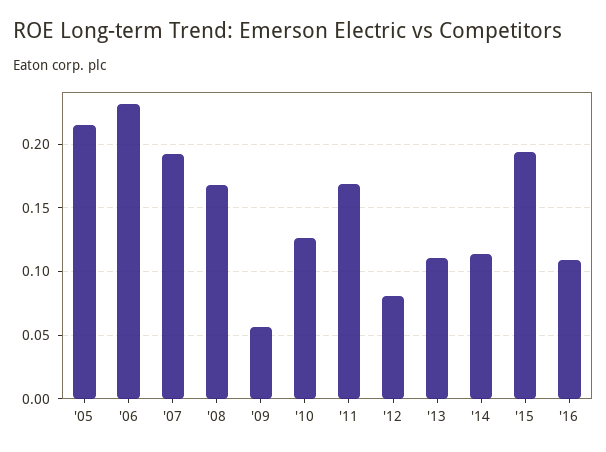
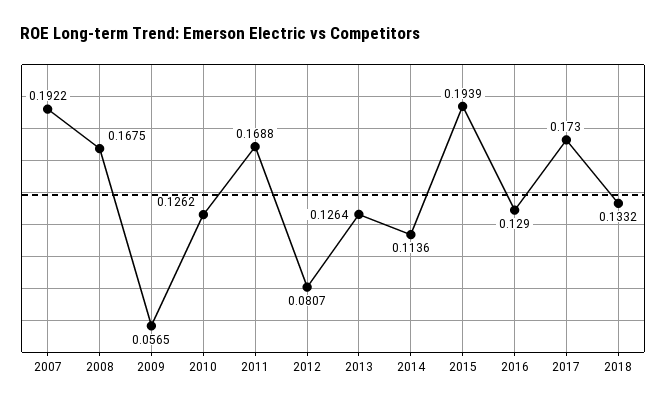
'05: 0.215 -> none
'06: 0.23 -> none
'13: 0.11 -> 0.1264
'16: 0.11 -> 0.129
2017: none -> 0.173
2018: none -> 0.1332

